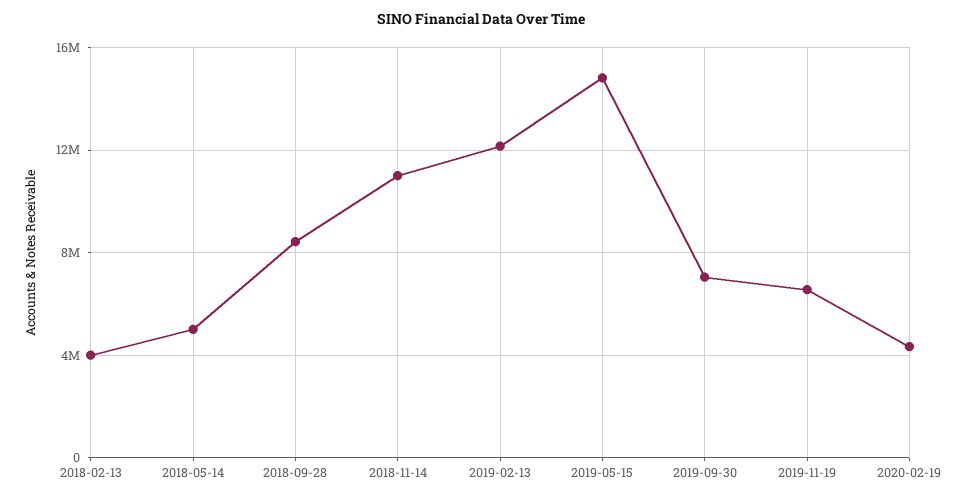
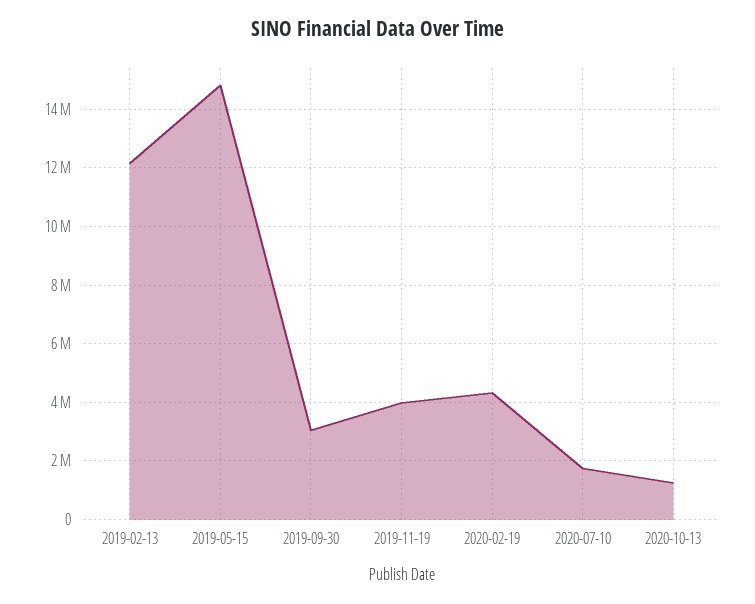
2018-02-13: 4000000 -> none
2018-05-14: 5000000 -> none
2018-09-28: 8500000 -> none
2018-11-14: 11000000 -> none
2019-09-30: 7000000 -> 3000000
2019-11-19: 6500000 -> 4000000
2020-07-10: none -> 1750000
2020-10-13: none -> 1250000

